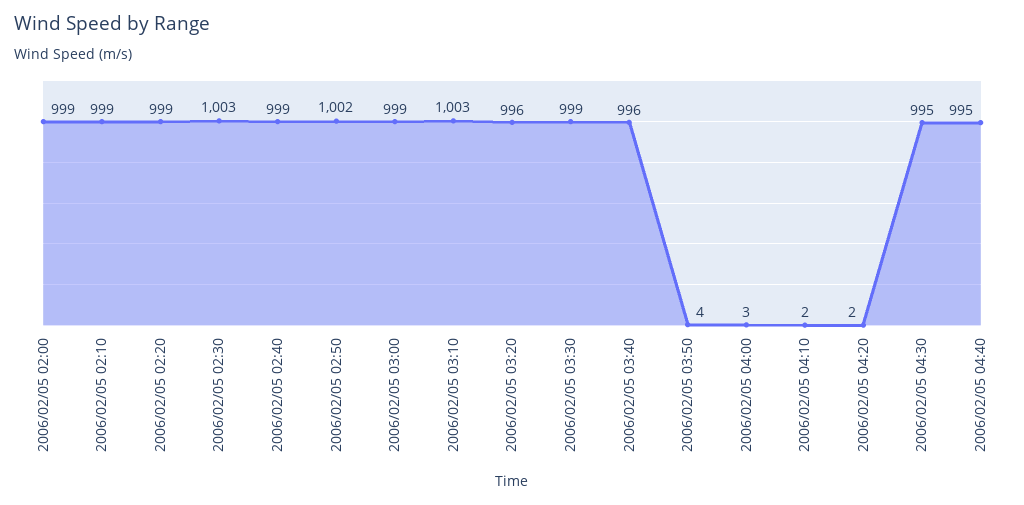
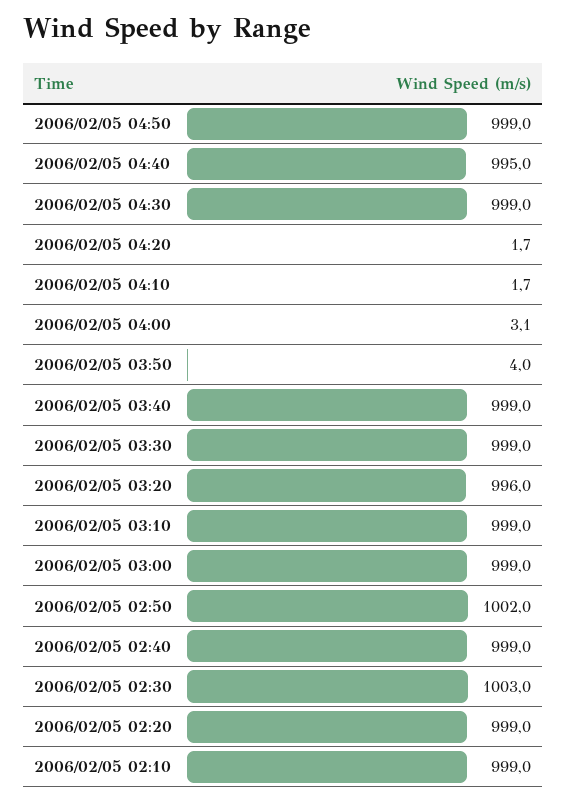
2006/02/05 02:00: 999 -> none
2006/02/05 03:10: 1003 -> 999
2006/02/05 03:40: 996 -> 999
2006/02/05 04:30: 995 -> 999
2006/02/05 04:50: none -> 999

